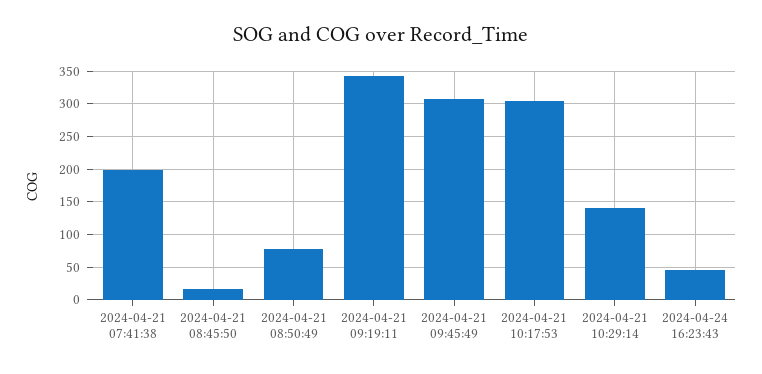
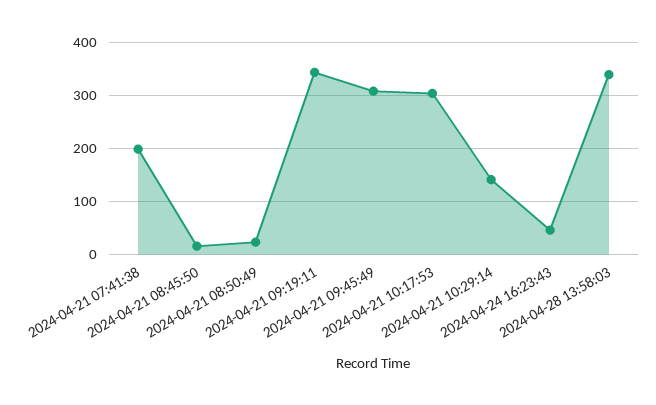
2024-04-21 08:50:49: 80 -> 20
2024-04-28 13:58:03: none -> 340

